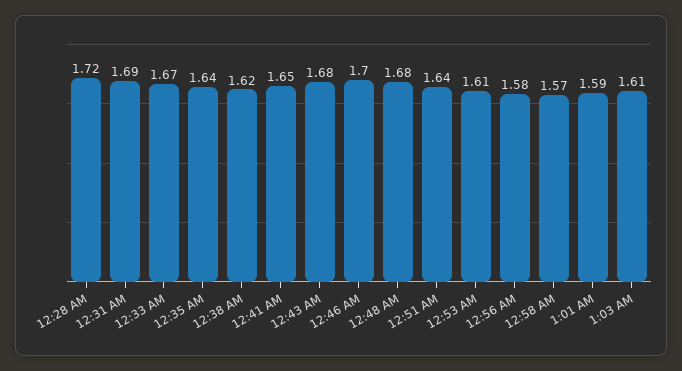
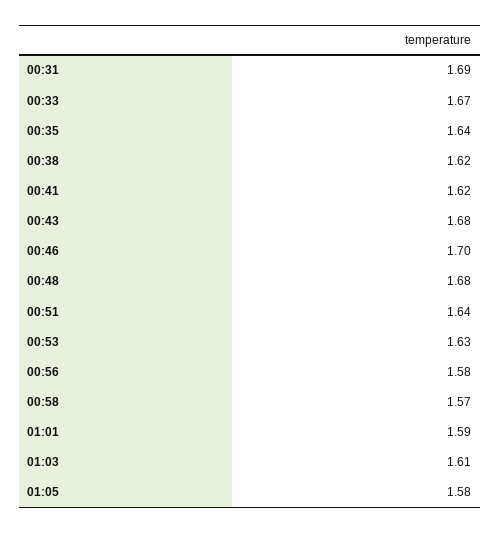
12:28 AM: 1.72 -> none
12:41 AM: 1.65 -> 1.62
12:53 AM: 1.61 -> 1.63
01:05: none -> 1.58

